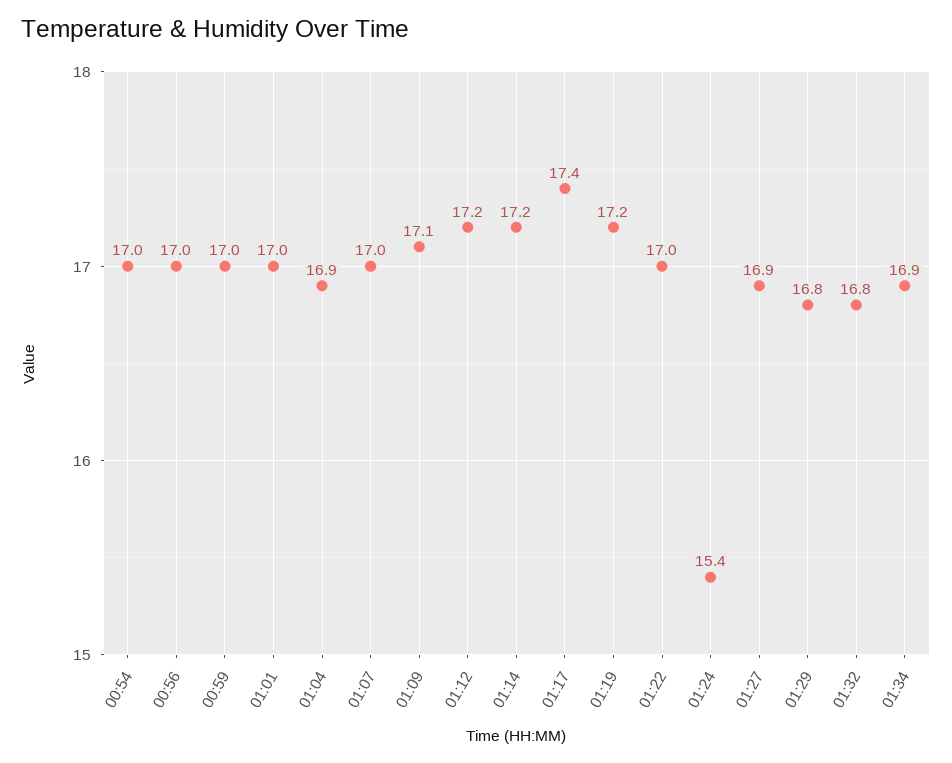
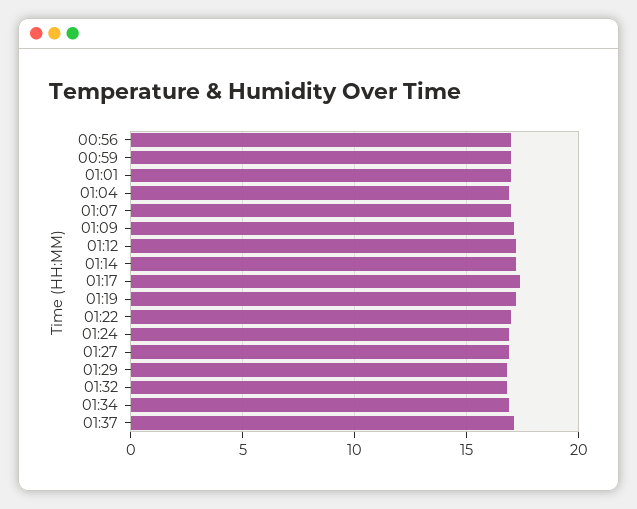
00:54: 17 -> none
01:24: 15.4 -> 17
01:37: none -> 17

